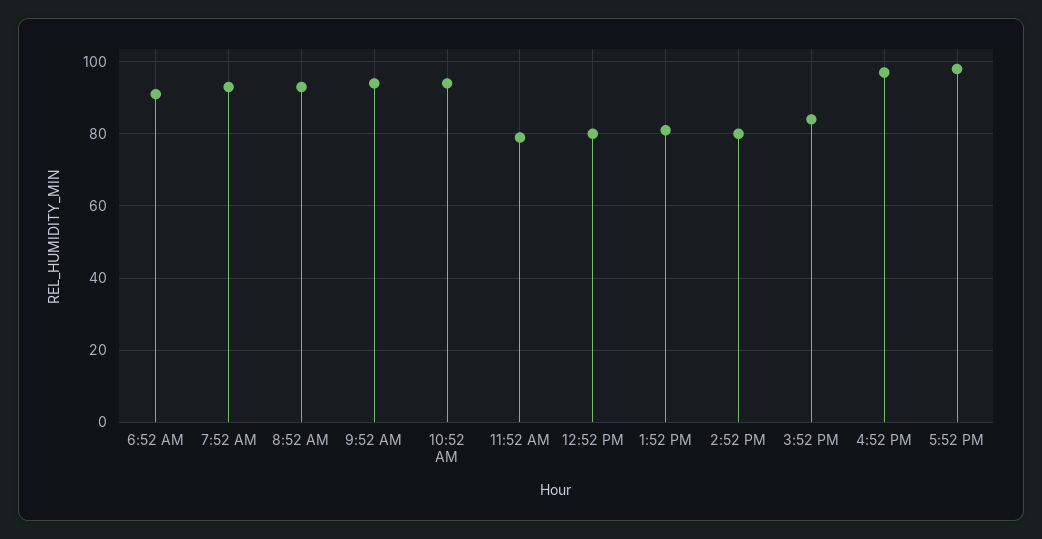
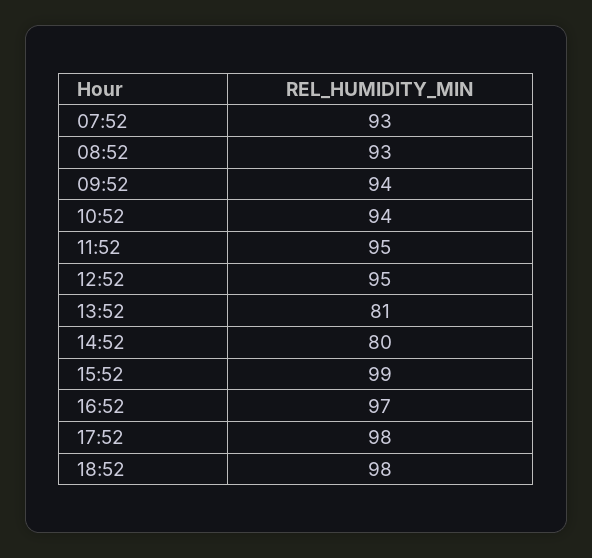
6:52 AM: 90 -> none
11:52 AM: 80 -> 95
12:52 PM: 80 -> 95
3:52 PM: 85 -> 99
18:52: none -> 98

